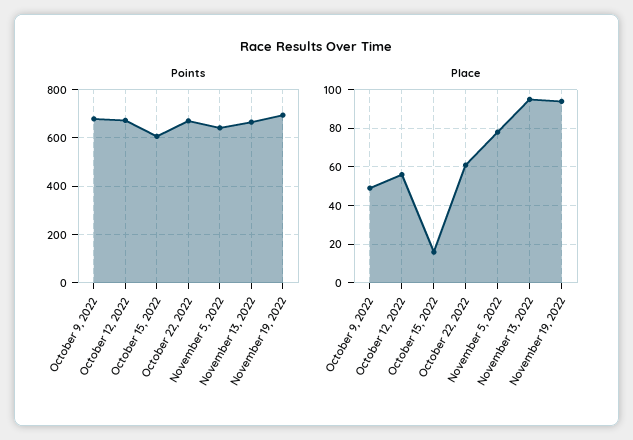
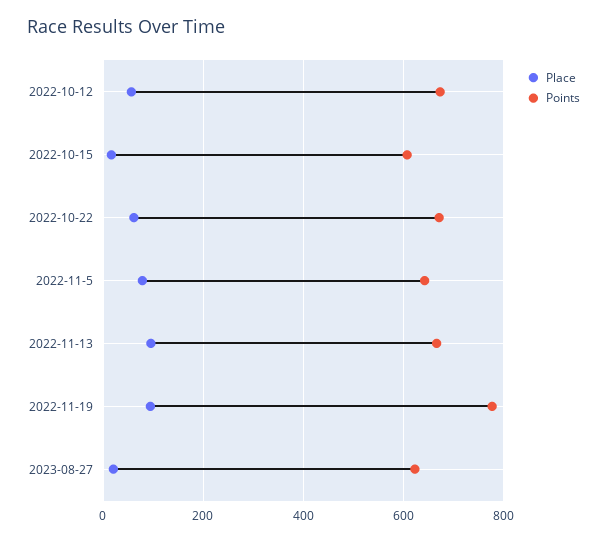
Points, October 9, 2022: 675 -> none
Points, November 19, 2022: 700 -> 780
Place, October 9, 2022: 50 -> none
Place, 2023-08-27: none -> 20
Points, 2023-08-27: none -> 620

